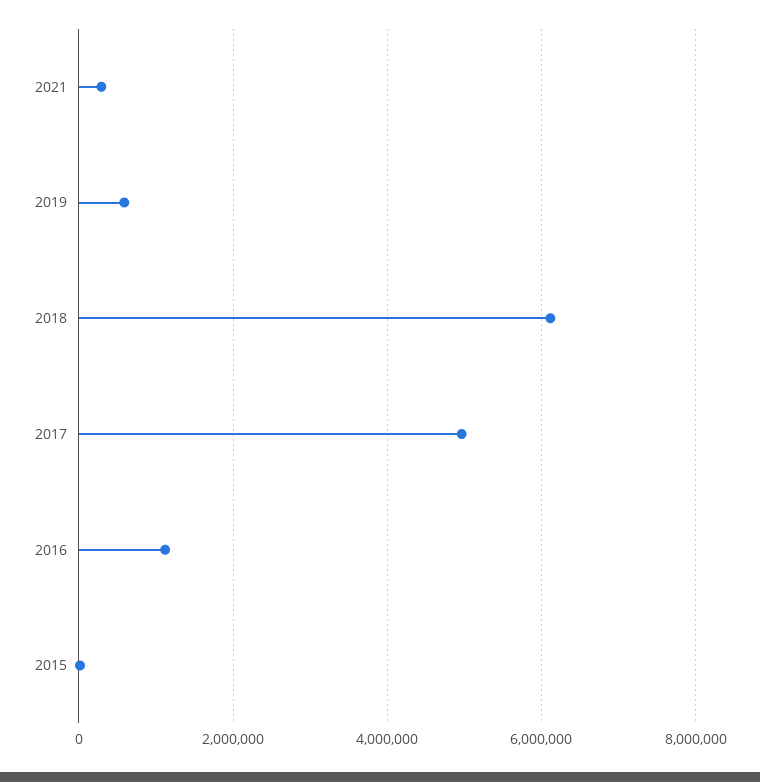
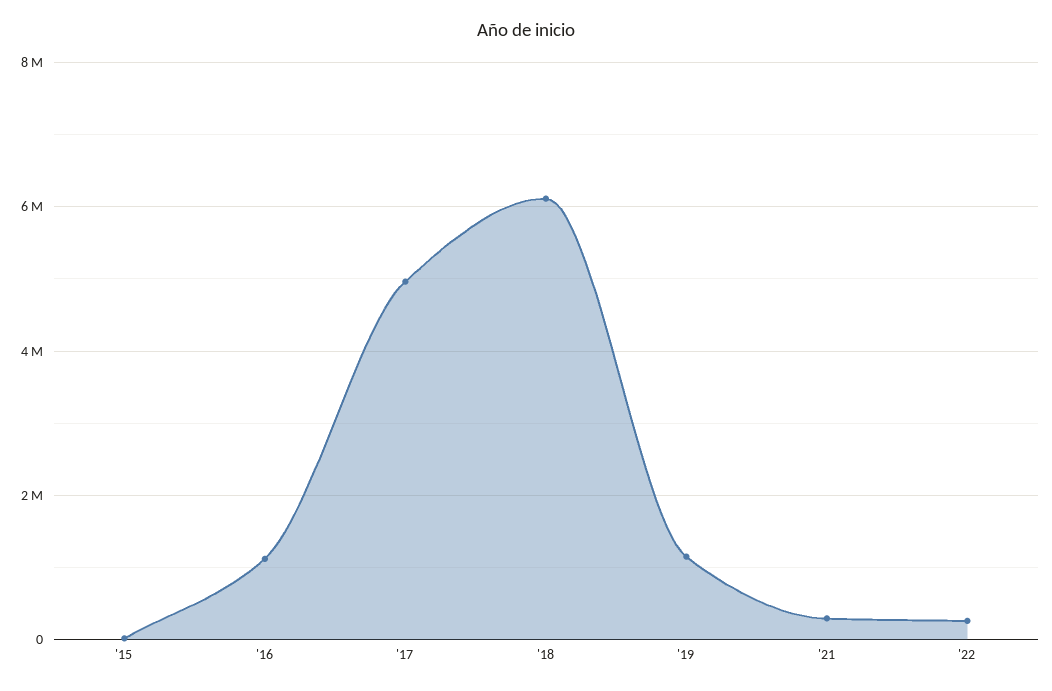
2019: 600000 -> 1200000
'22: none -> 200000

